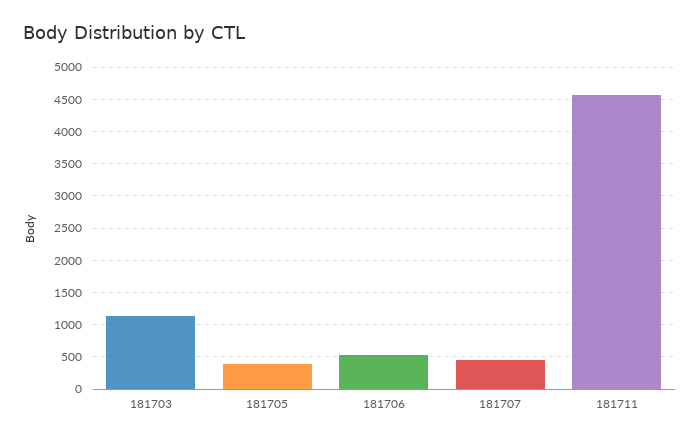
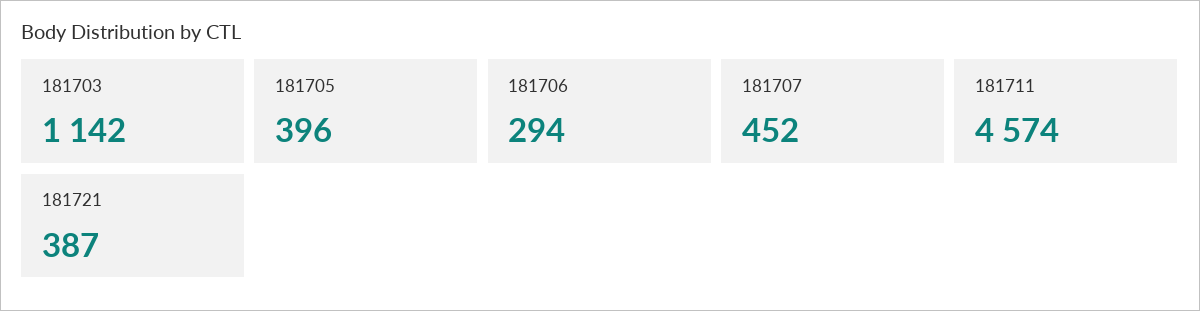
181706: 500 -> 294
181721: none -> 387

